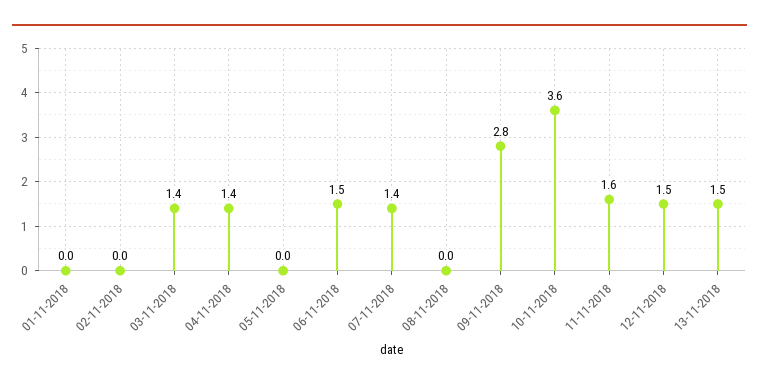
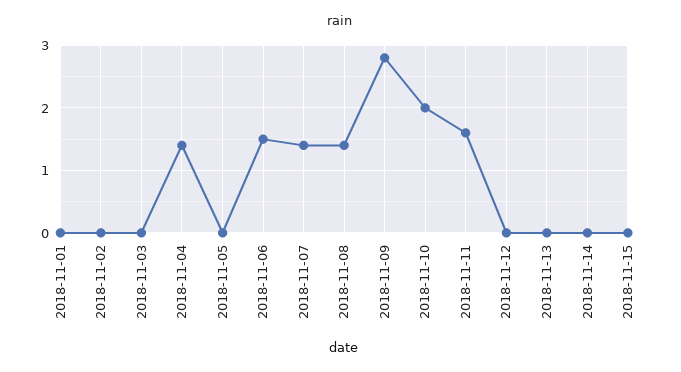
03-11-2018: 1.4 -> 0
08-11-2018: 0 -> 1.4
10-11-2018: 3.6 -> 2
12-11-2018: 1.5 -> 0
13-11-2018: 1.5 -> 0
2018-11-14: none -> 0
2018-11-15: none -> 0

